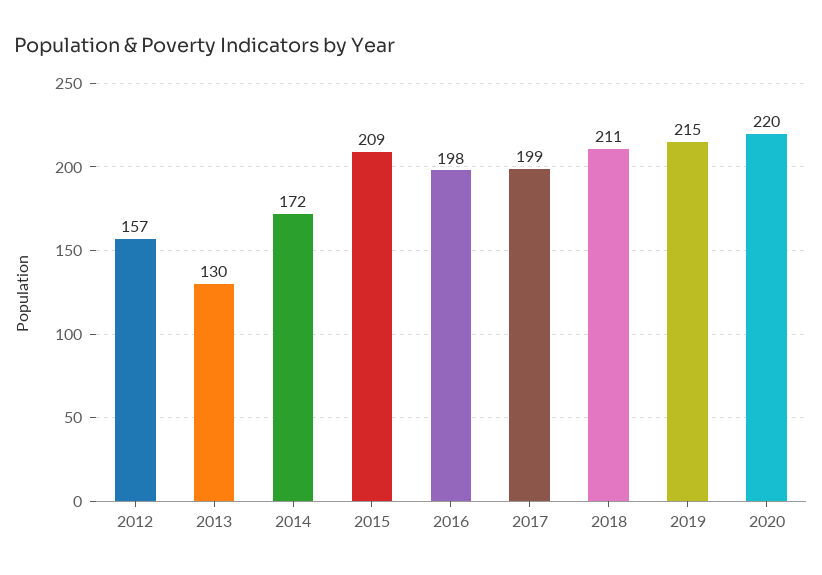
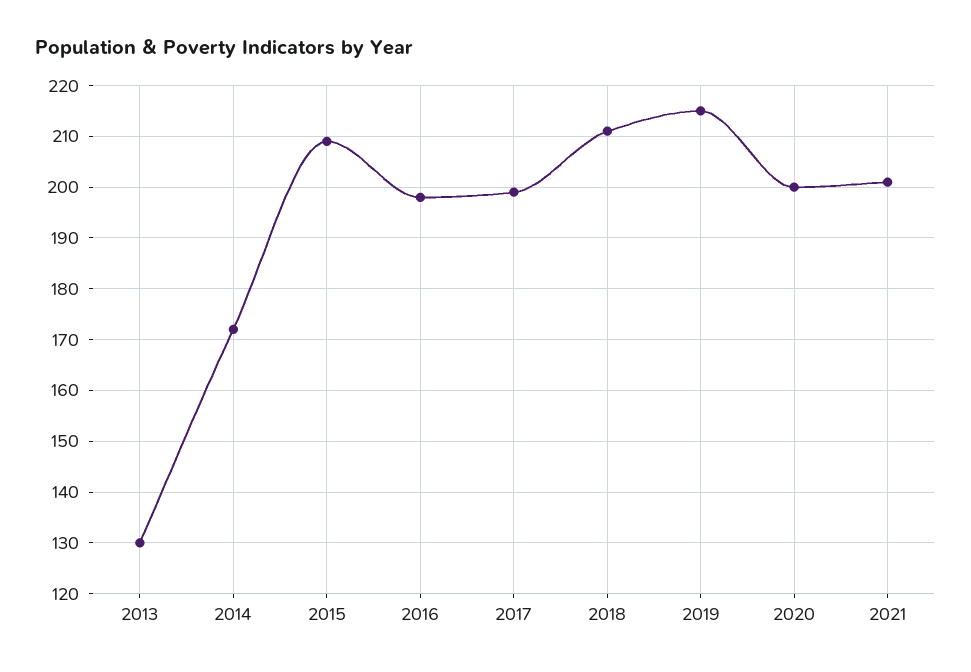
2012: 157 -> none
2020: 220 -> 200
2021: none -> 200

